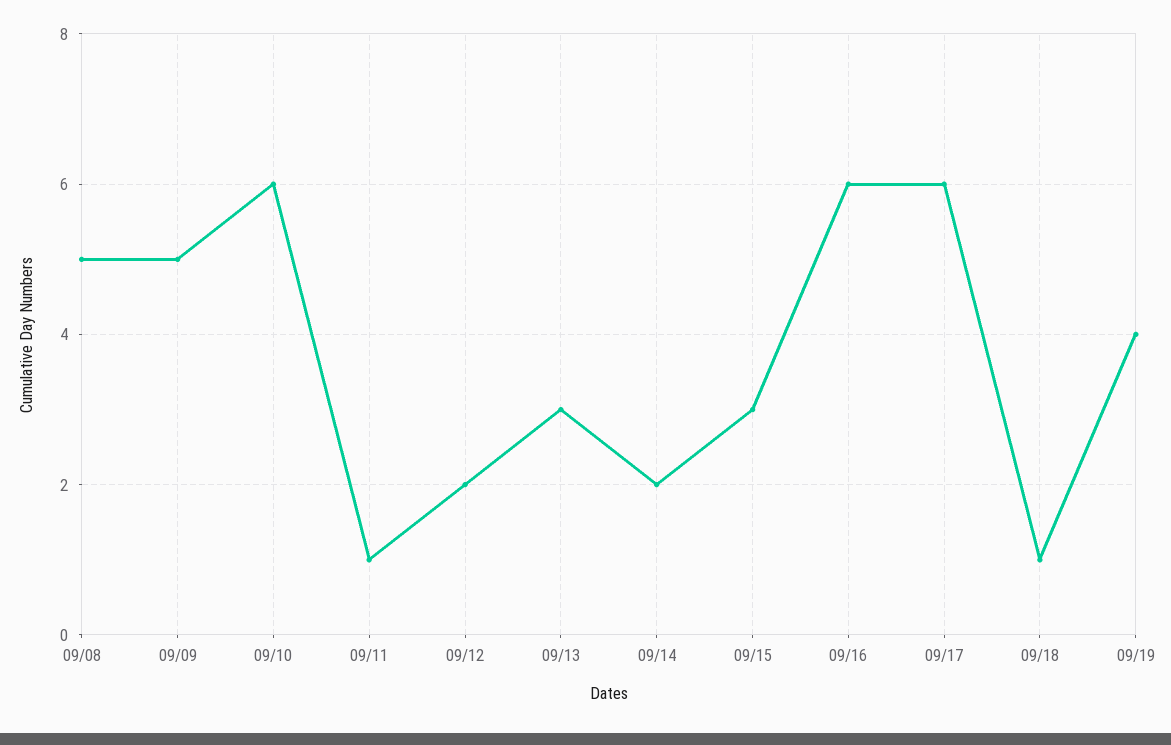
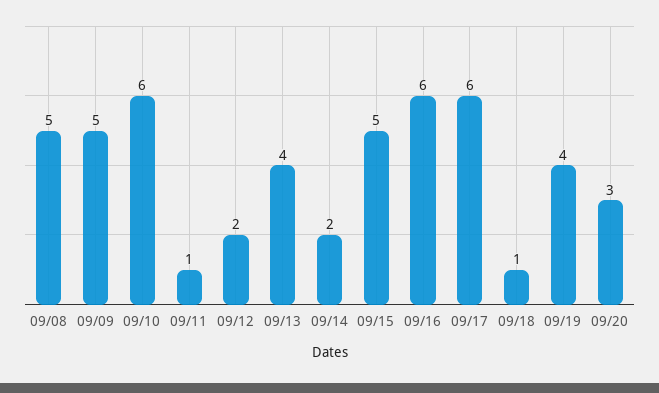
09/13: 3 -> 4
09/15: 3 -> 5
09/20: none -> 3

